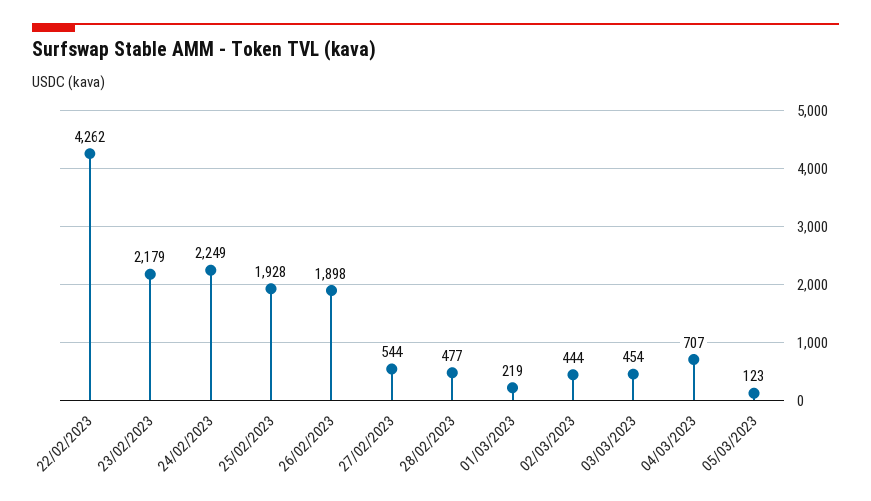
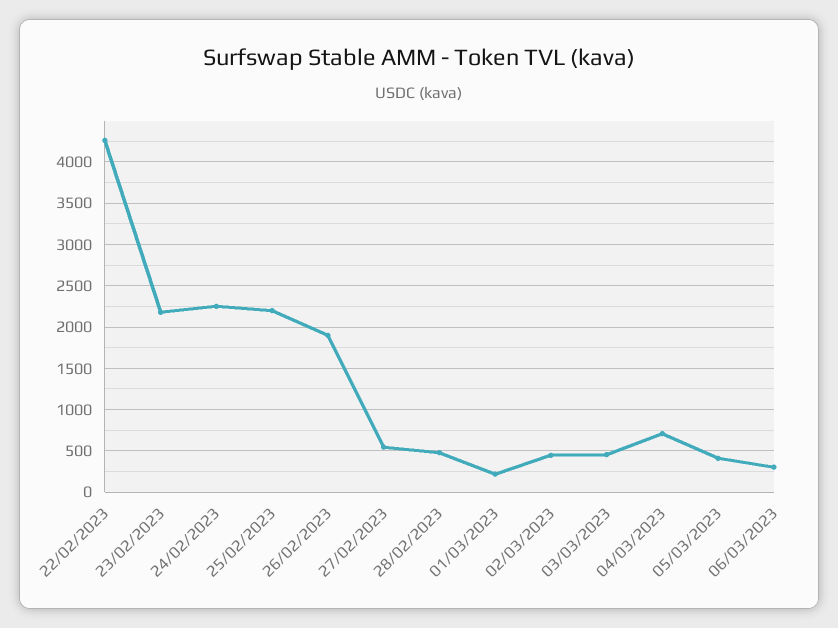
25/02/2023: 1928 -> 2200
05/03/2023: 123 -> 400
06/03/2023: none -> 300

